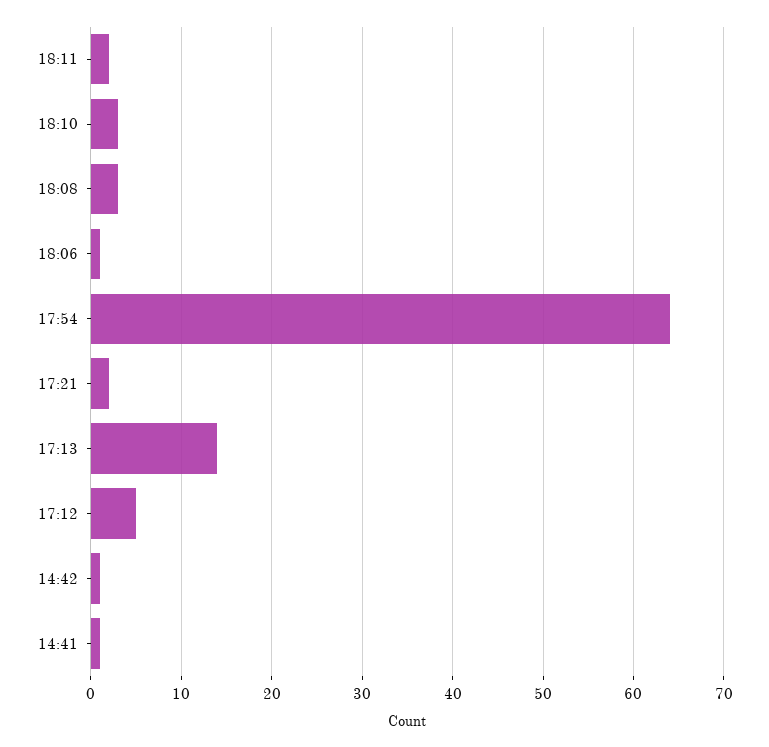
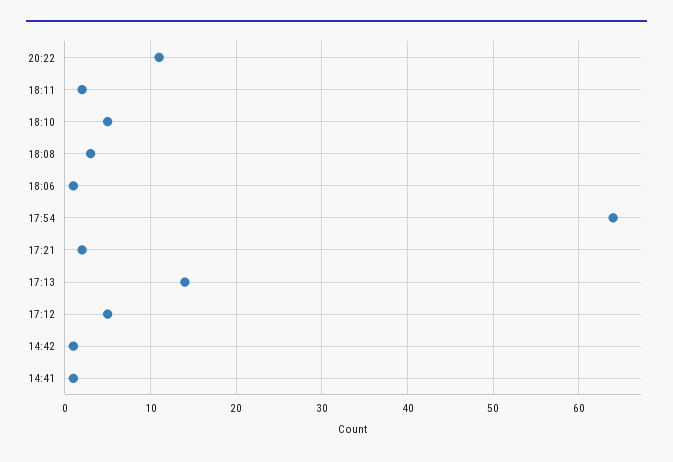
18:10: 3 -> 5
20:22: none -> 11

